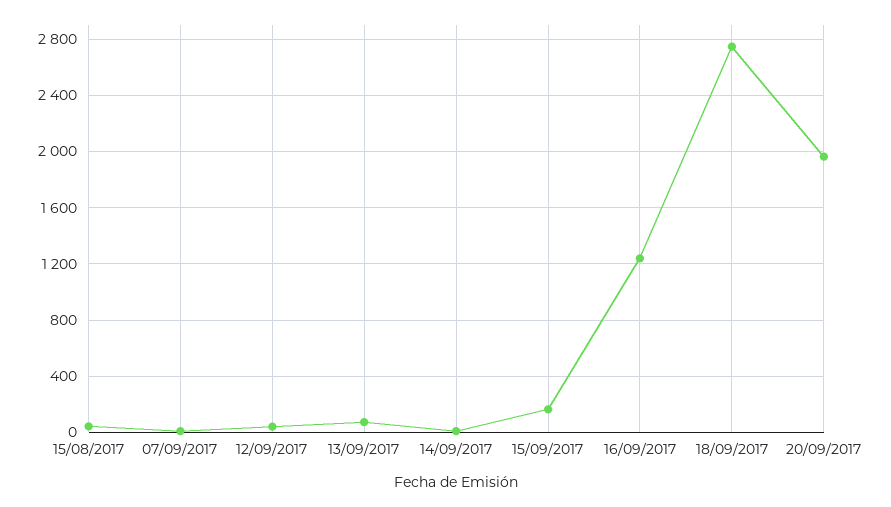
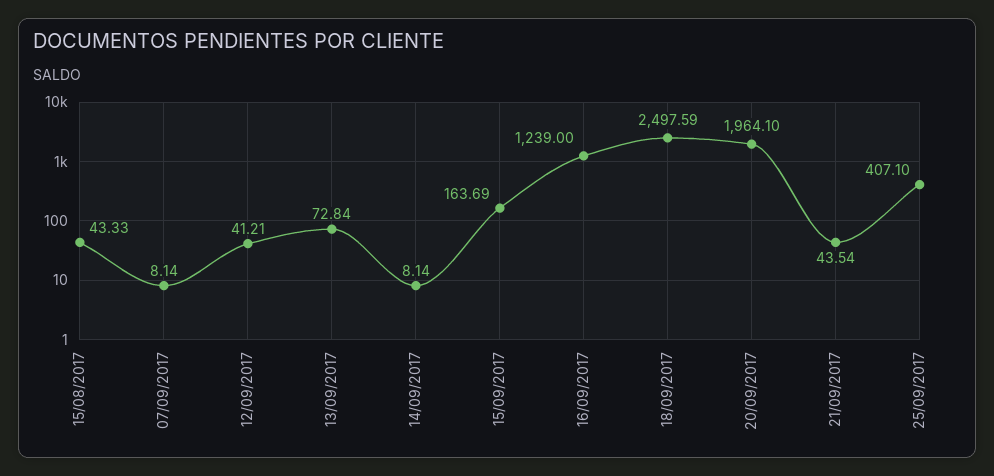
18/09/2017: 2750 -> 2497.59
21/09/2017: none -> 43.54
25/09/2017: none -> 407.1

